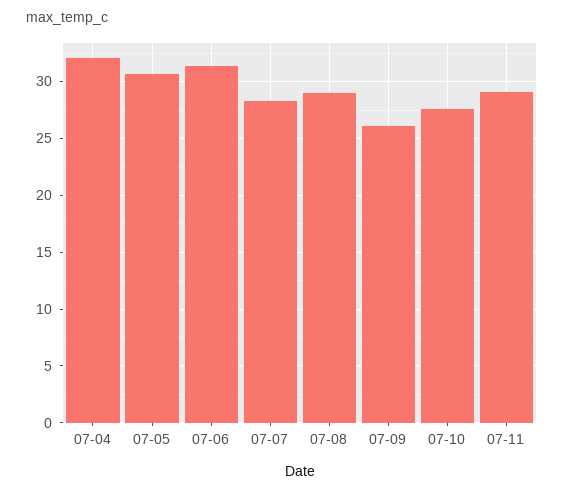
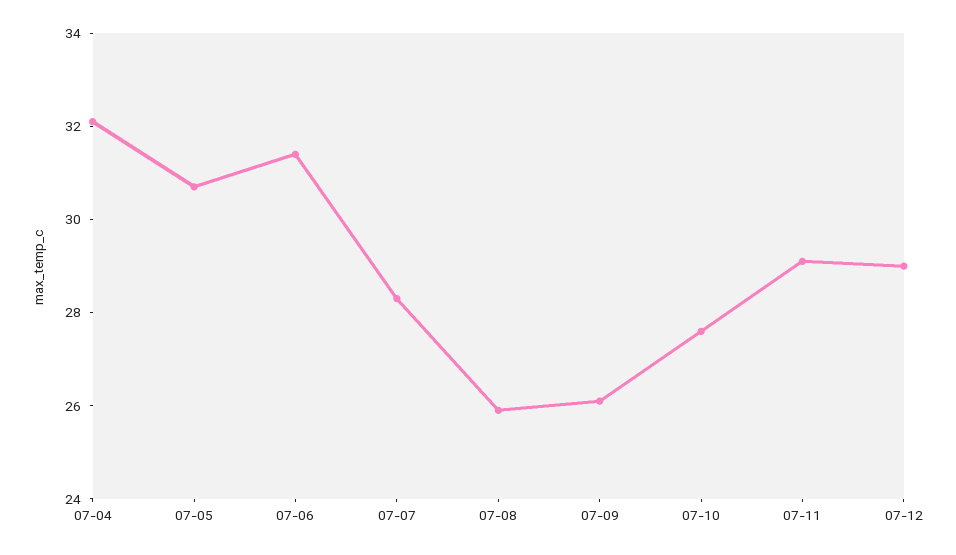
07-08: 29 -> 26
07-12: none -> 29

